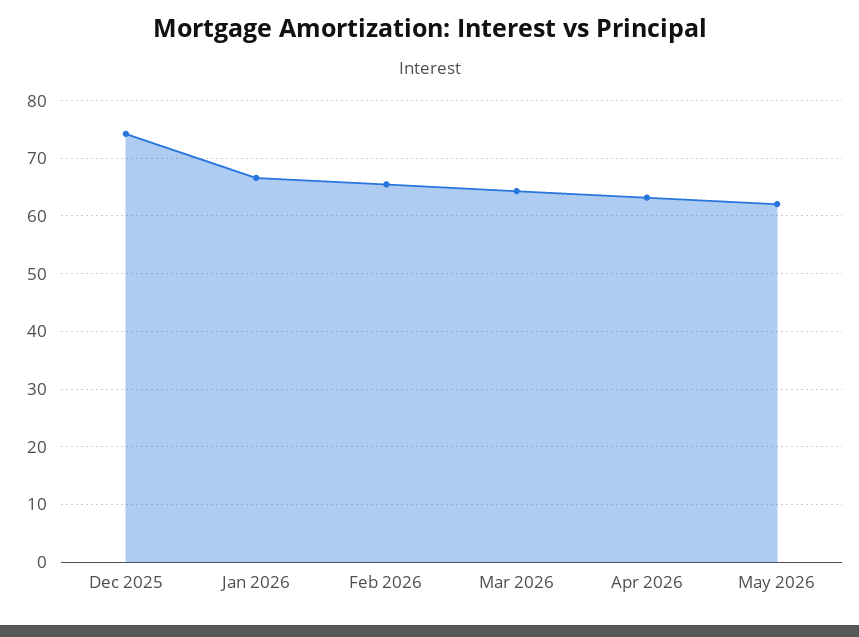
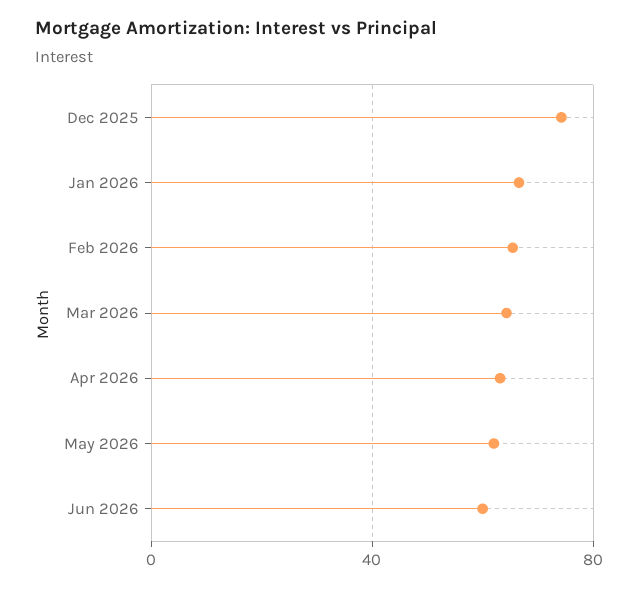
Jun 2026: none -> 60

